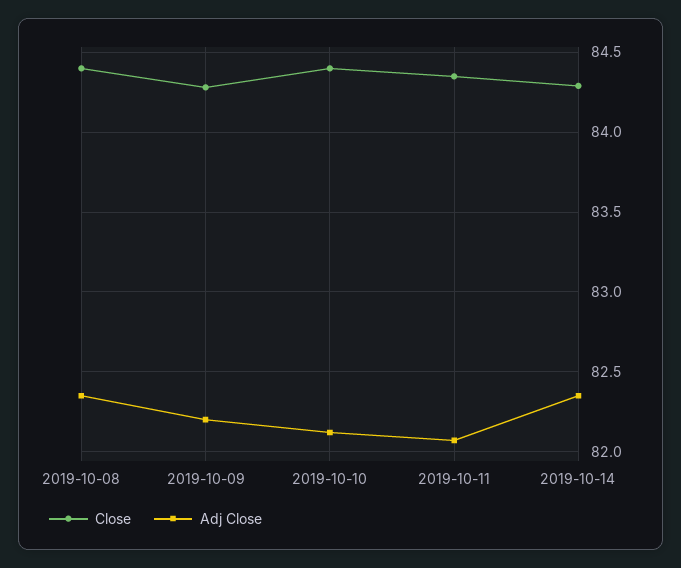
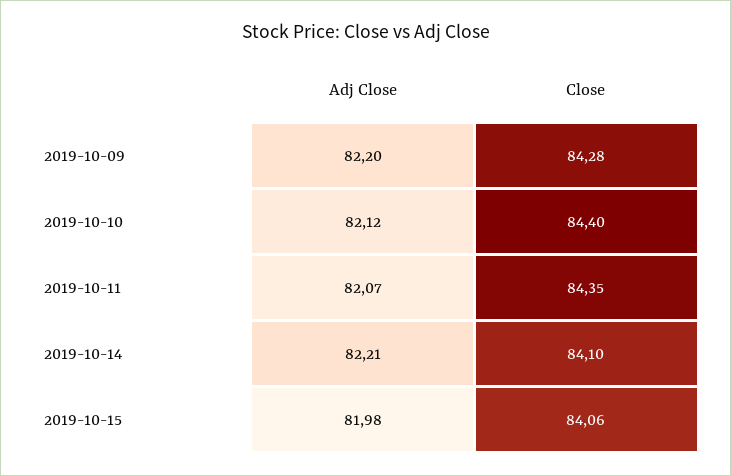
Close, 2019-10-08: 84.4 -> none
Adj Close, 2019-10-08: 82.35 -> none
Close, 2019-10-14: 84.3 -> 84.1
Adj Close, 2019-10-14: 82.35 -> 82.21
Adj Close, 2019-10-15: none -> 81.98
Close, 2019-10-15: none -> 84.06

